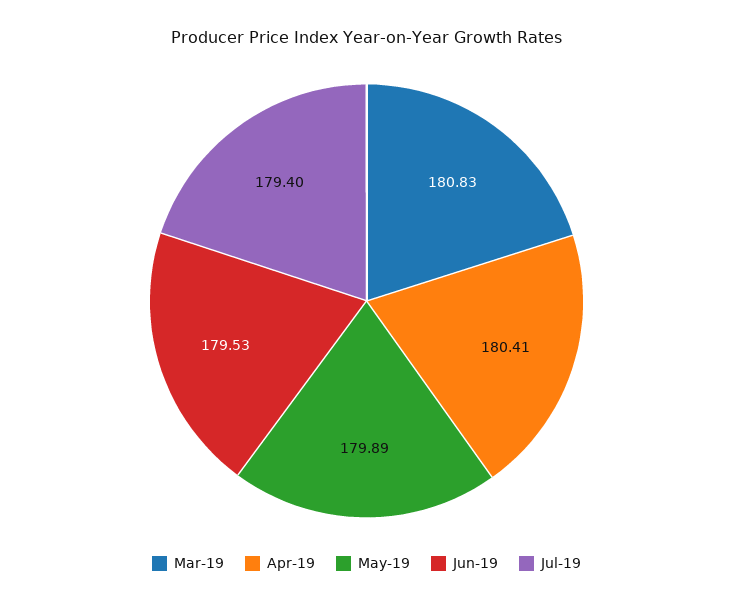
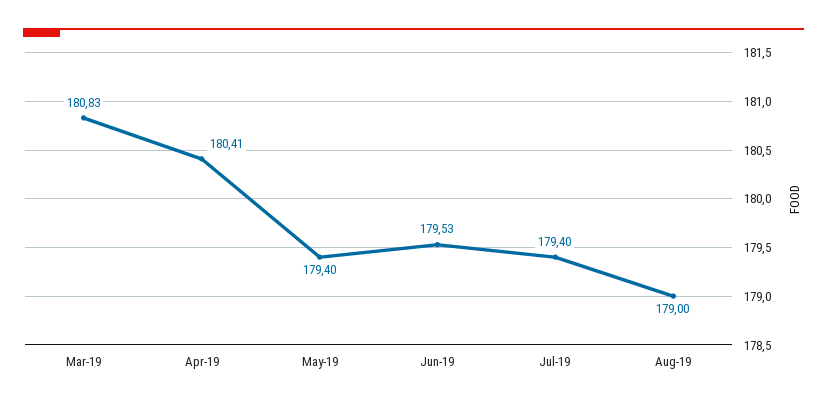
May-19: 179.89 -> 179.4
Aug-19: none -> 179

